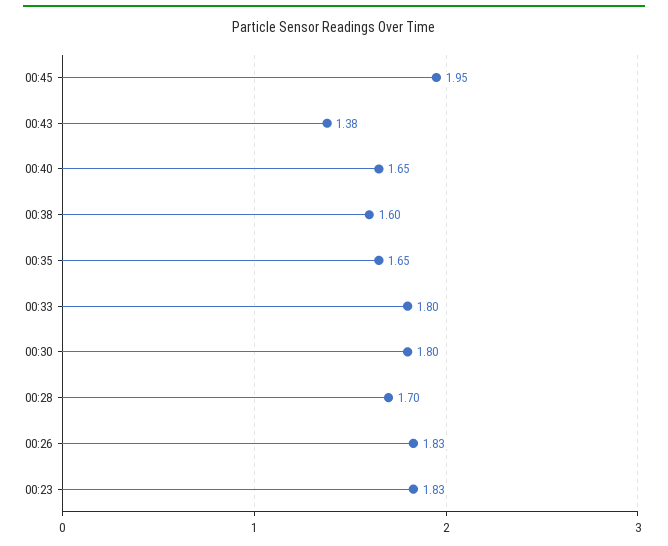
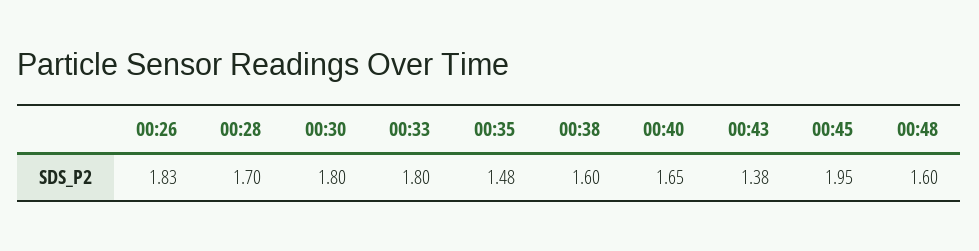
00:35: 1.65 -> 1.48
00:23: 1.83 -> none
00:48: none -> 1.6

